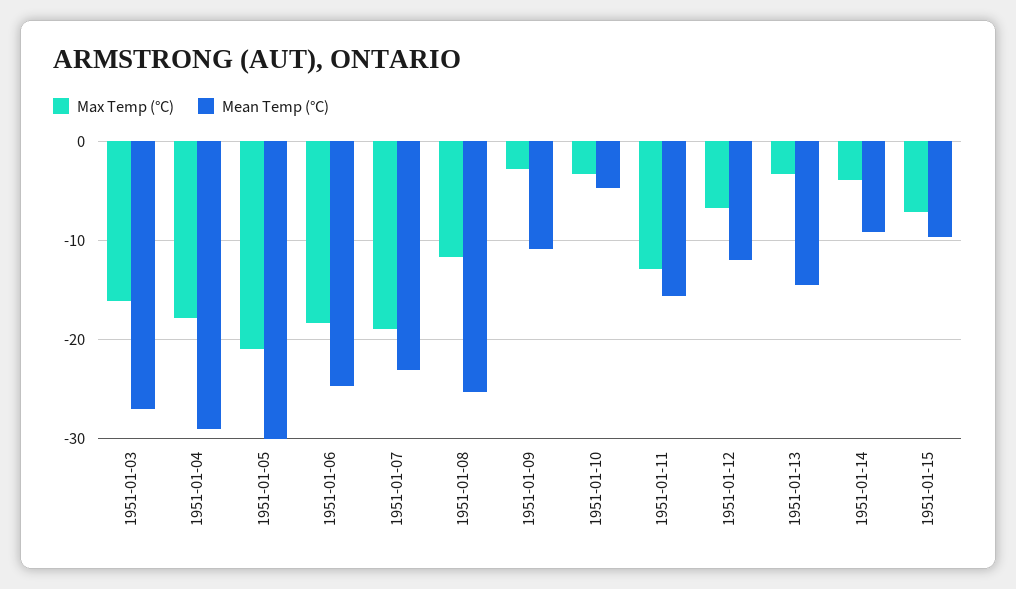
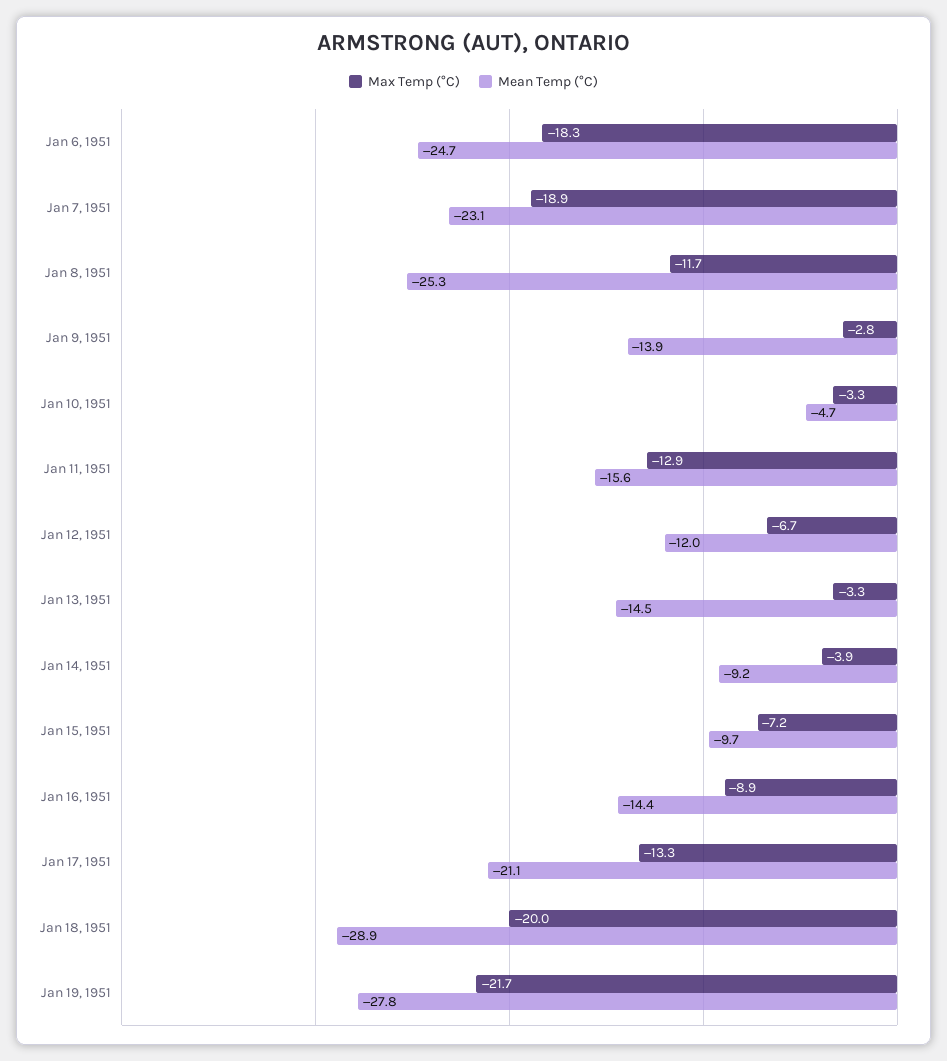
Max Temp (°C), 1951-01-03: -16 -> none
Mean Temp (°C), 1951-01-03: -27 -> none
Max Temp (°C), 1951-01-04: -18 -> none
Mean Temp (°C), 1951-01-04: -29 -> none
Max Temp (°C), 1951-01-05: -21 -> none
Mean Temp (°C), 1951-01-05: -30 -> none
Mean Temp (°C), 1951-01-09: -11 -> -13.9
Max Temp (°C), Jan 16, 1951: none -> -8.9
Mean Temp (°C), Jan 16, 1951: none -> -14.4
Max Temp (°C), Jan 17, 1951: none -> -13.3
Mean Temp (°C), Jan 17, 1951: none -> -21.1
Max Temp (°C), Jan 18, 1951: none -> -20
Mean Temp (°C), Jan 18, 1951: none -> -28.9
Max Temp (°C), Jan 19, 1951: none -> -21.7
Mean Temp (°C), Jan 19, 1951: none -> -27.8

